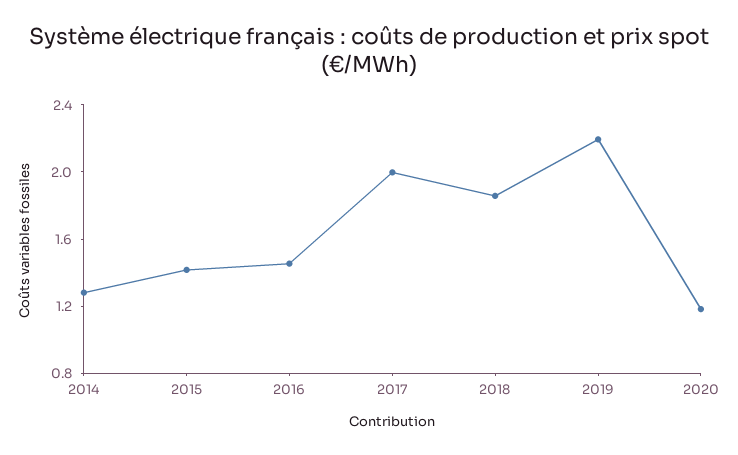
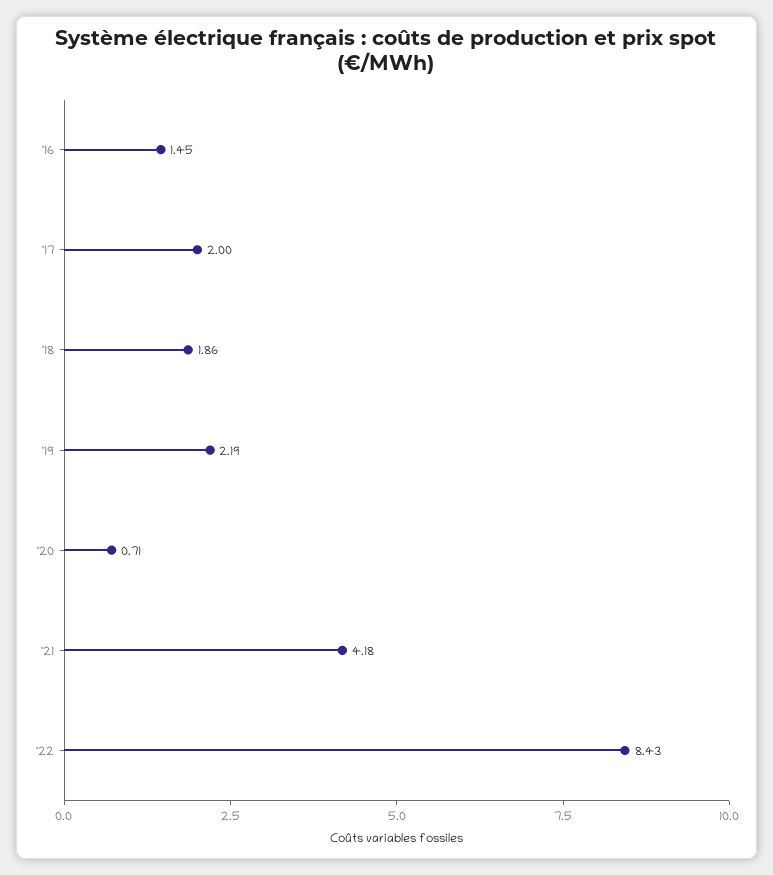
2014: 1.3 -> none
2015: 1.4 -> none
2020: 1.2 -> 0.71
'21: none -> 4.18
'22: none -> 8.43

